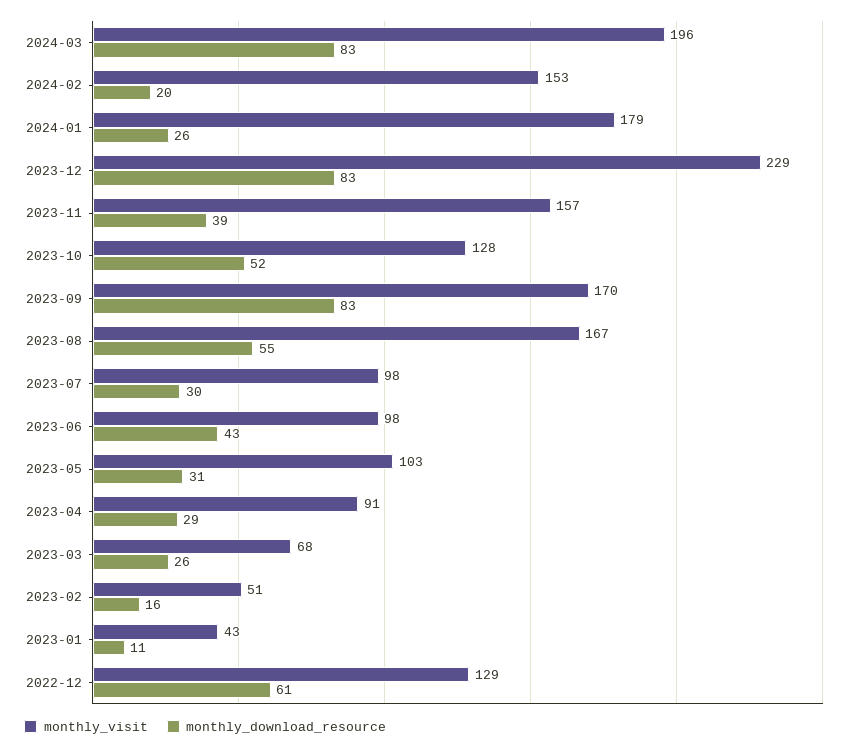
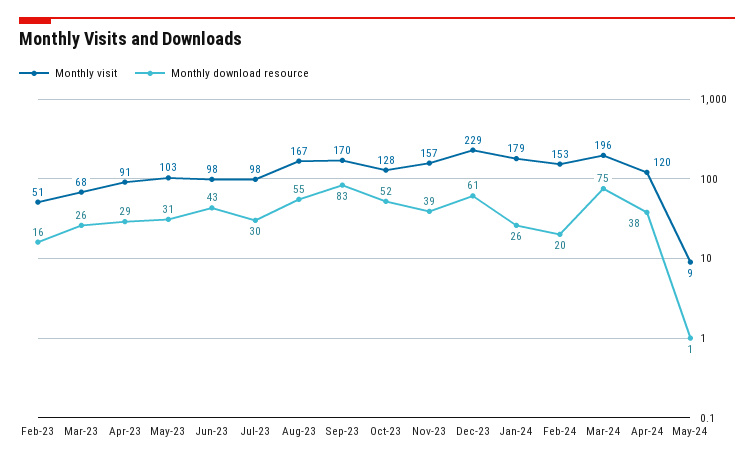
monthly_download_resource, 2024-03: 83 -> 75
monthly_download_resource, 2023-12: 83 -> 61
monthly_visit, 2023-01: 43 -> none
monthly_download_resource, 2023-01: 11 -> none
monthly_visit, 2022-12: 129 -> none
monthly_download_resource, 2022-12: 61 -> none
monthly_visit, Apr-24: none -> 120
monthly_download_resource, Apr-24: none -> 38
monthly_visit, May-24: none -> 9
monthly_download_resource, May-24: none -> 1

